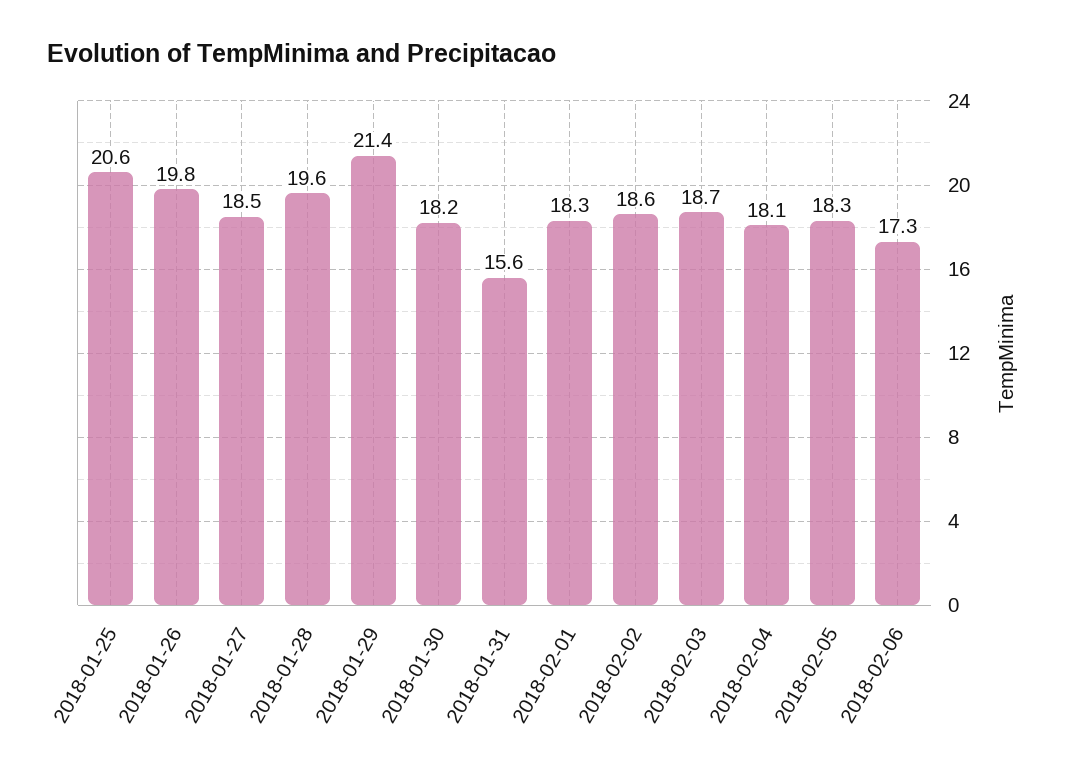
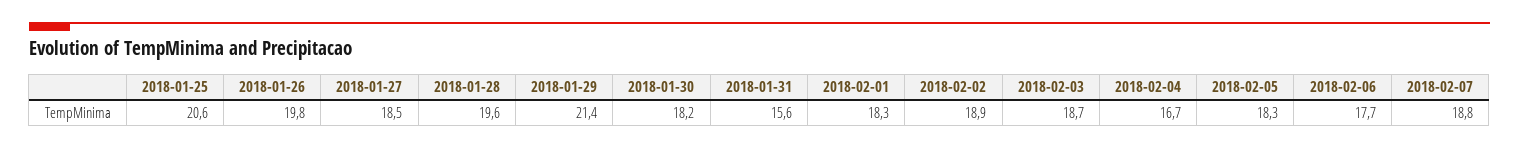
2018-02-02: 18.6 -> 18.9
2018-02-04: 18.1 -> 16.7
2018-02-06: 17.3 -> 17.7
2018-02-07: none -> 18.8

